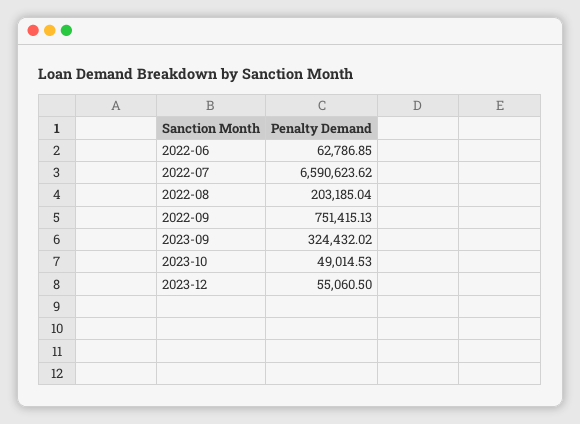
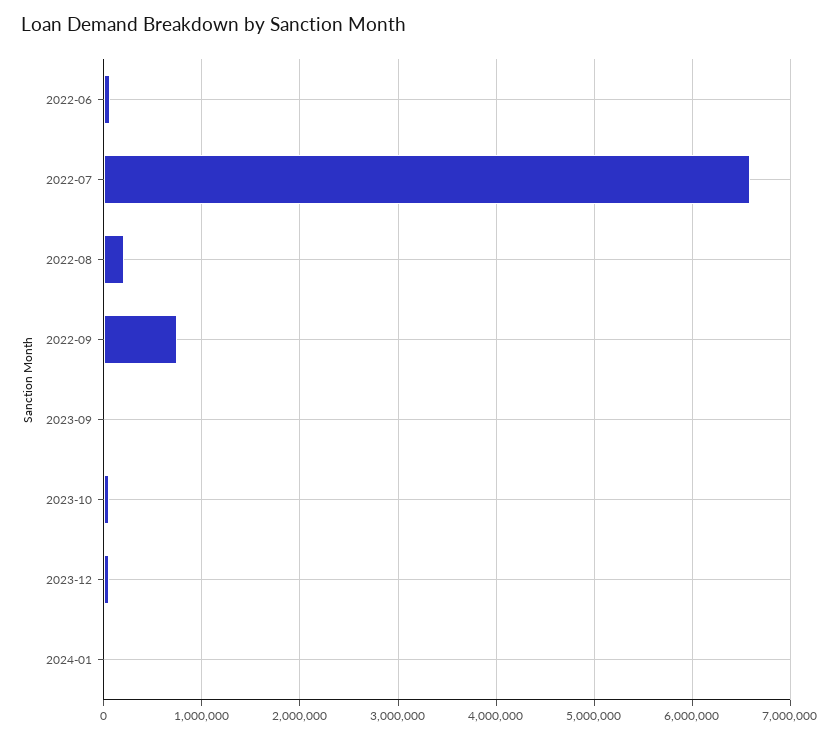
2023-09: 324432.02 -> 0
2024-01: none -> 0

